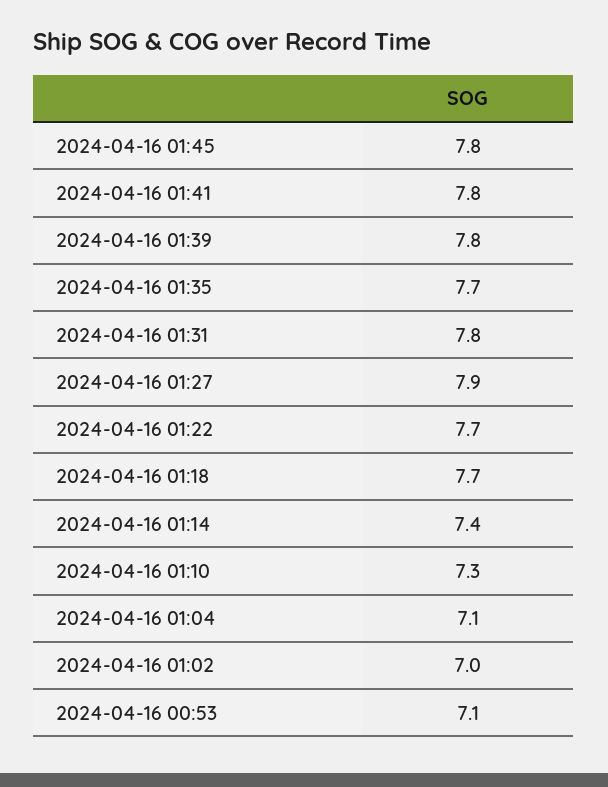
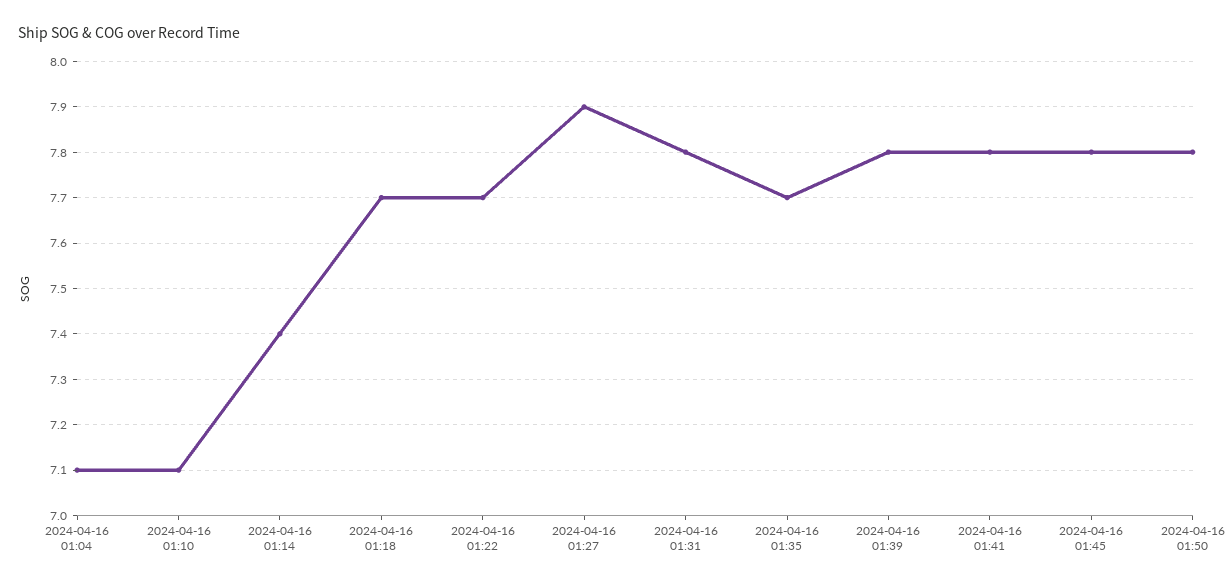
2024-04-16 01:10: 7.3 -> 7.1
2024-04-16 01:02: 7 -> none
2024-04-16 00:53: 7.1 -> none
2024-04-16 01:50: none -> 7.8

